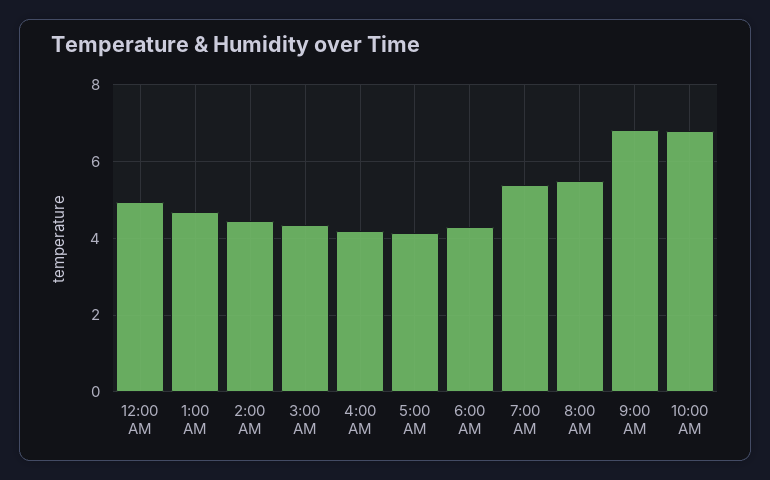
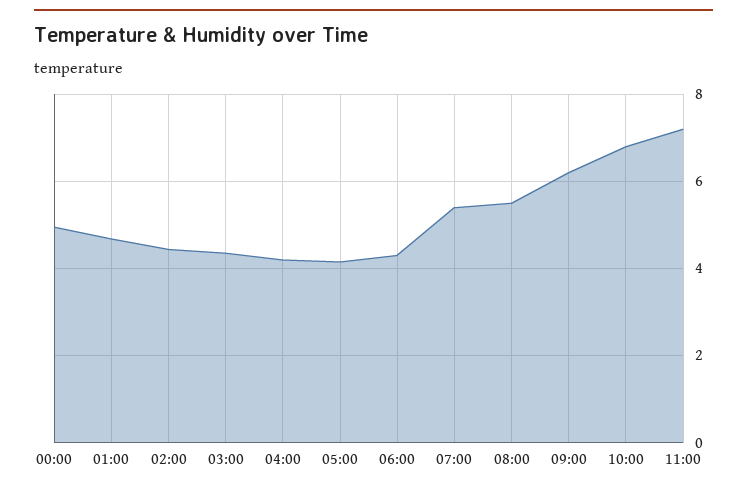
9:00 AM: 6.8 -> 6.2
11:00: none -> 7.2

